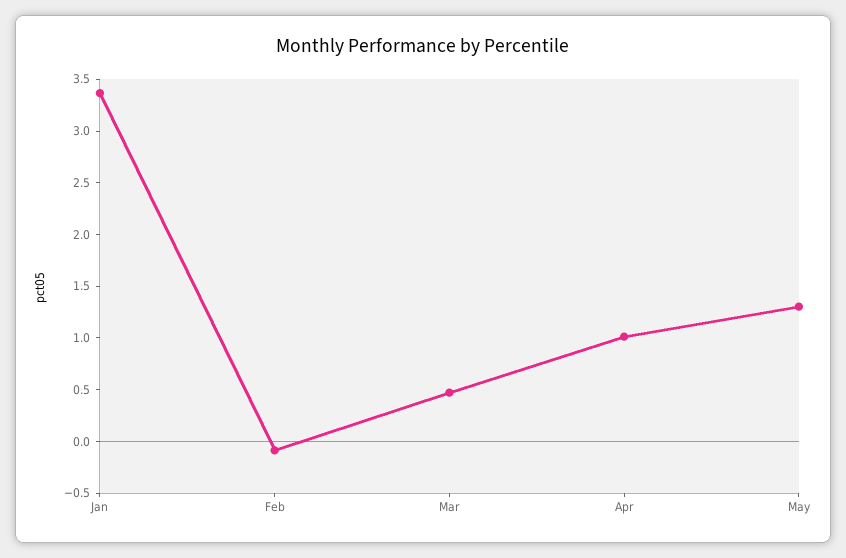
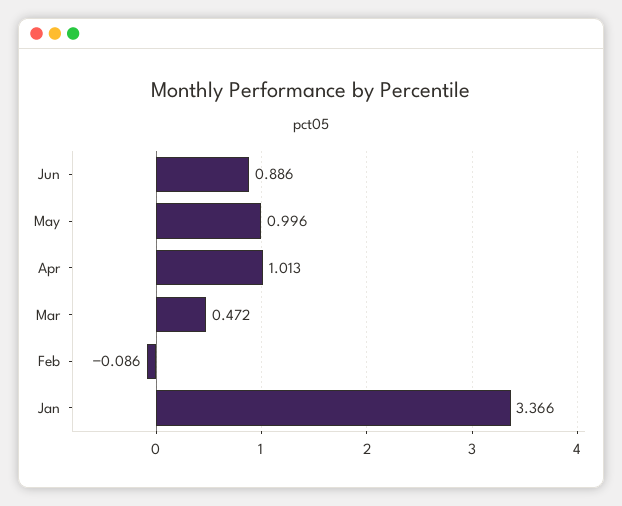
May: 1.3 -> 0.996
Jun: none -> 0.886

